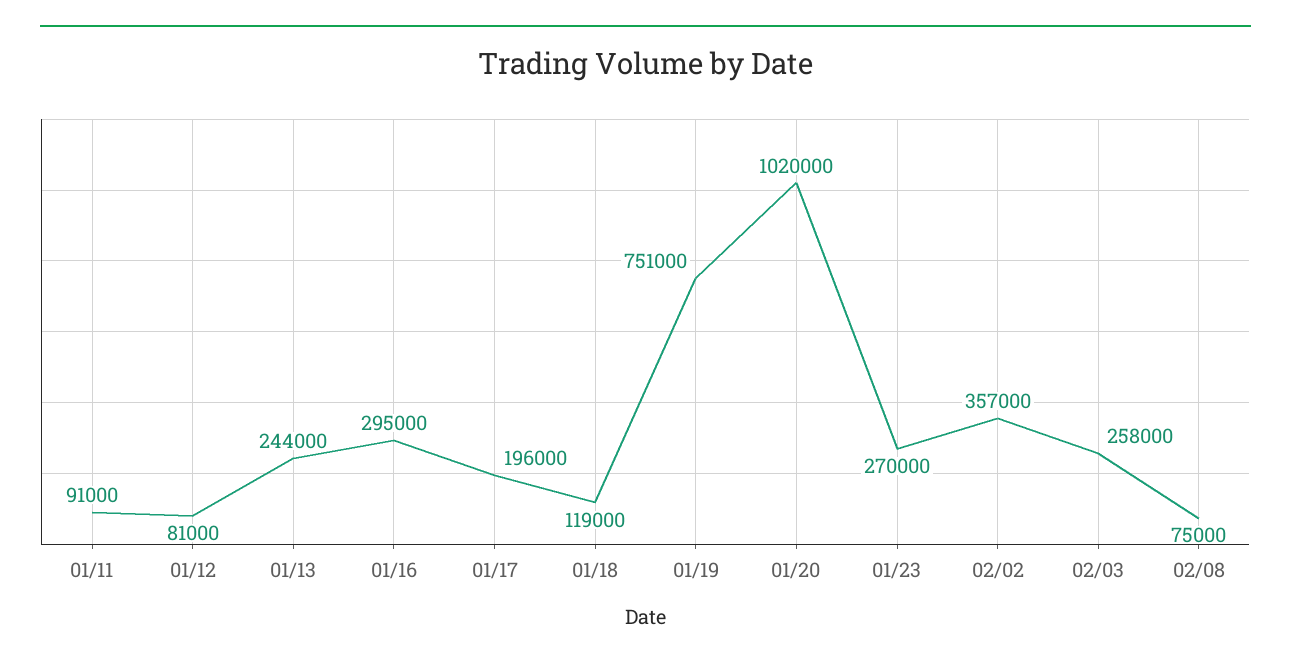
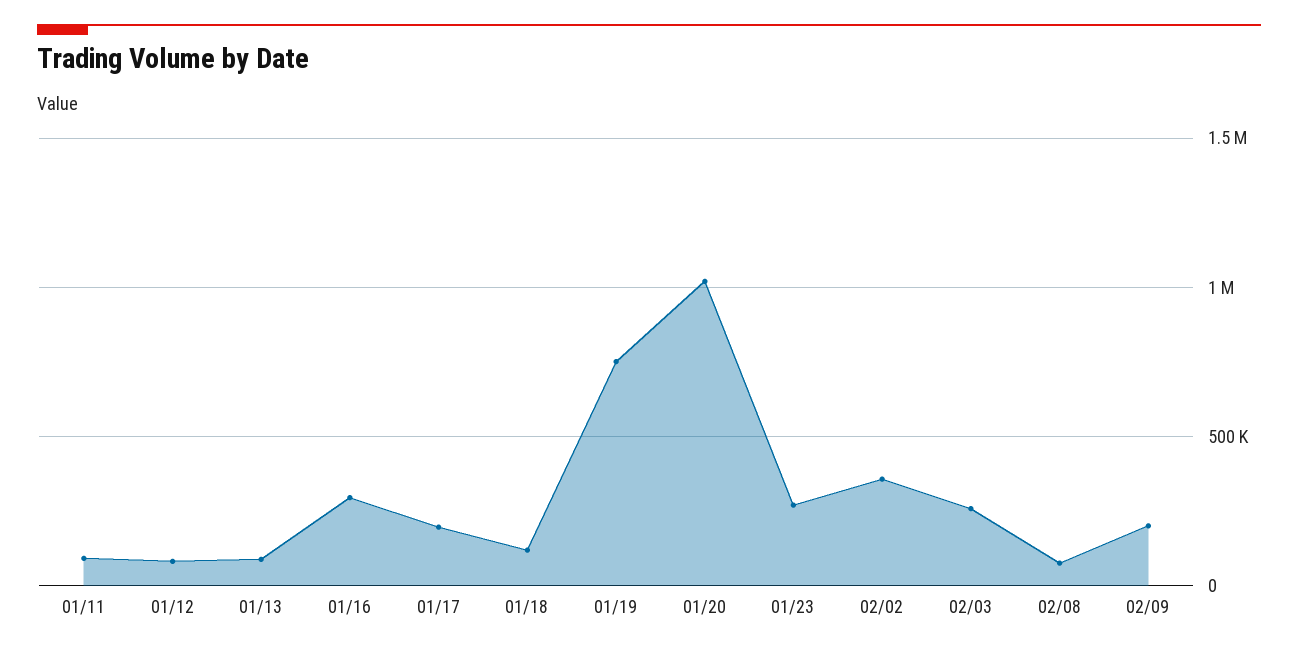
01/13: 244000 -> 100000
02/09: none -> 200000

